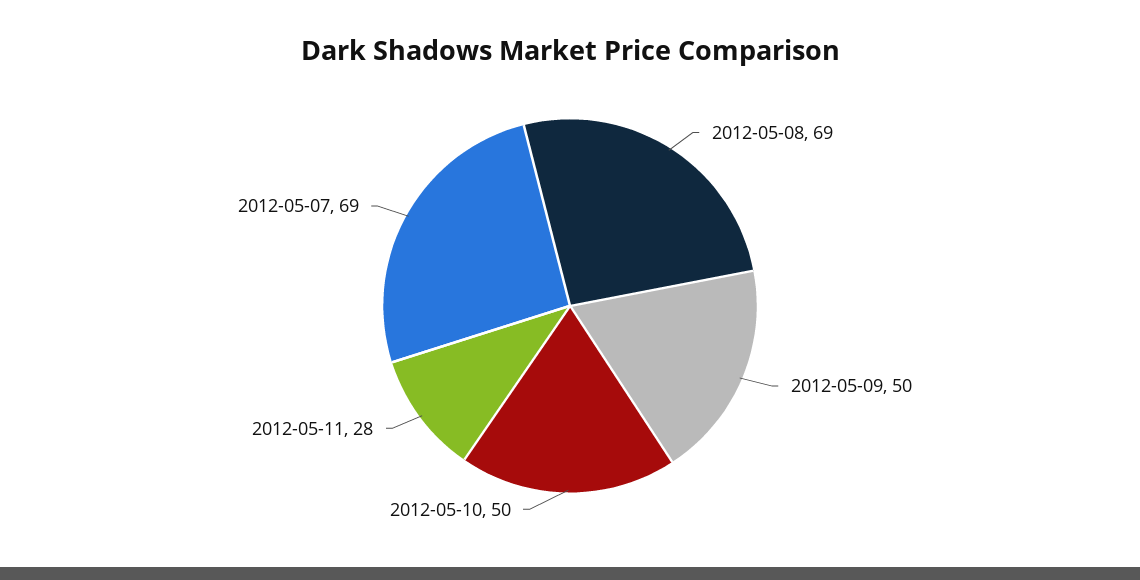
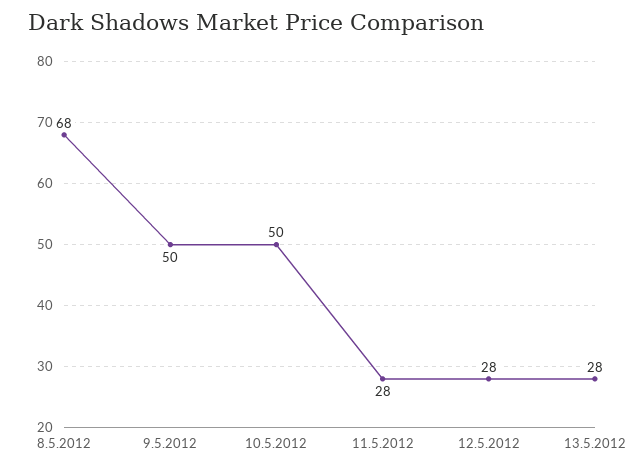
2012-05-08: 69 -> 68
2012-05-07: 69 -> none
12.5.2012: none -> 28
13.5.2012: none -> 28

